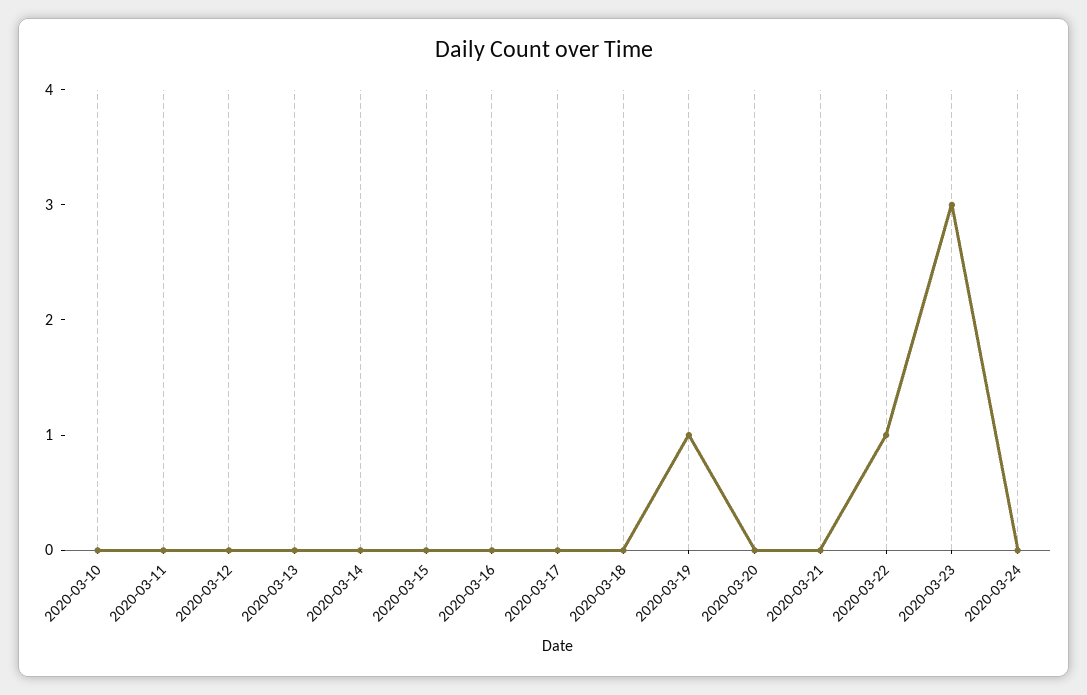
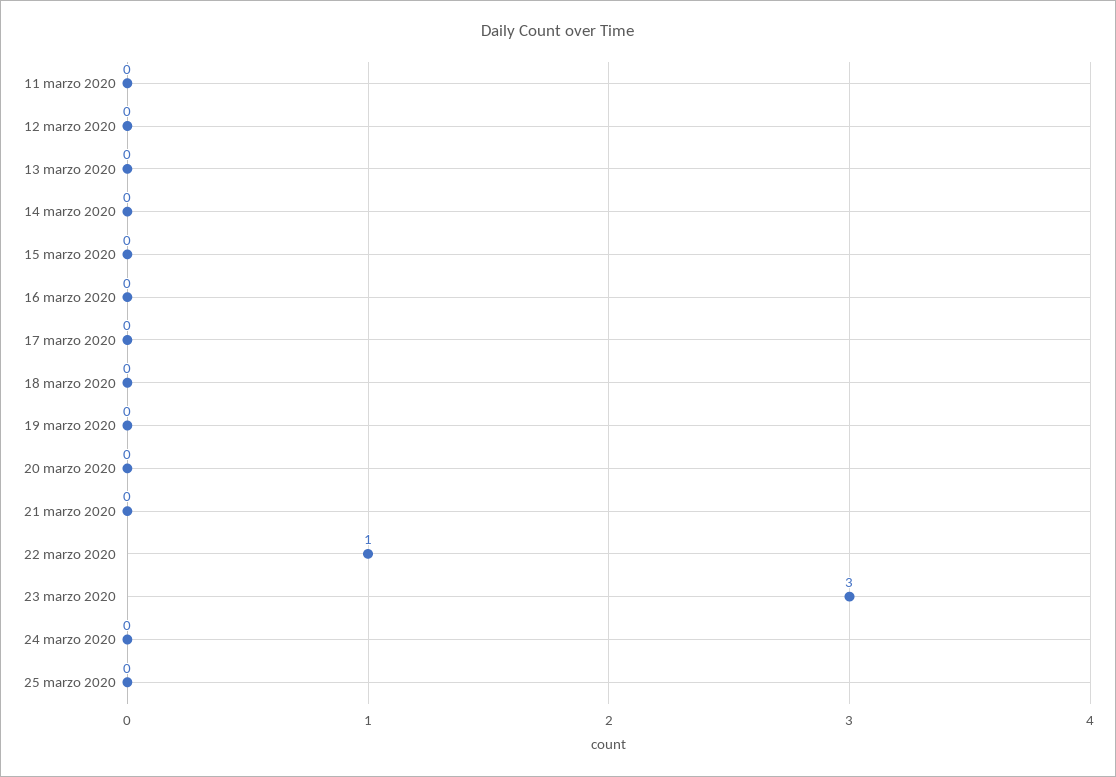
2020-03-10: 0 -> none
2020-03-19: 1 -> 0
25 marzo 2020: none -> 0

